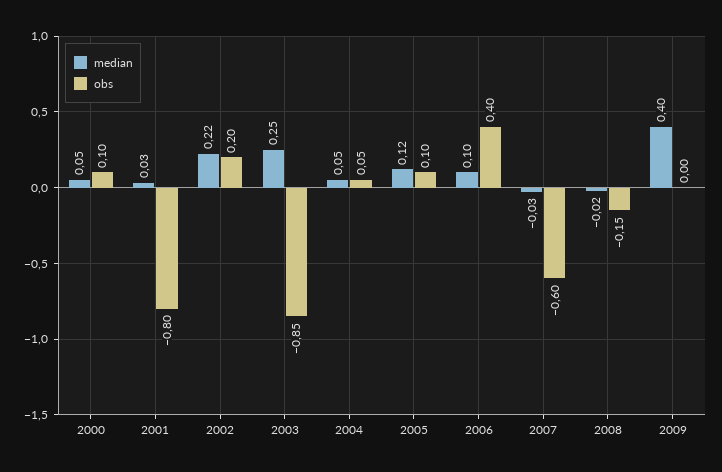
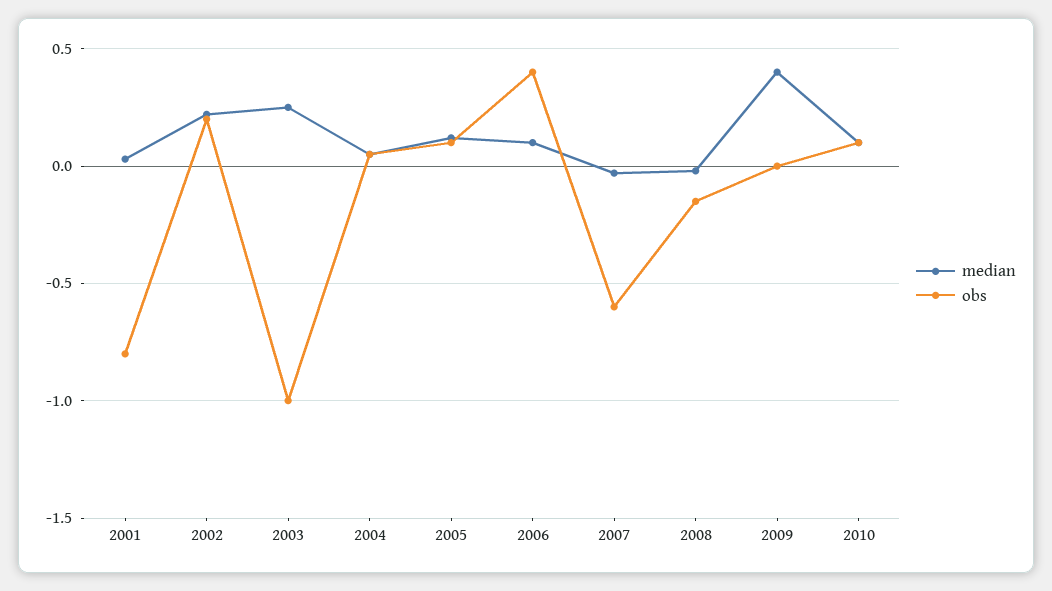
median, 2000: 0.05 -> none
obs, 2000: 0.1 -> none
obs, 2003: -0.85 -> -1
median, 2010: none -> 0.1
obs, 2010: none -> 0.1

